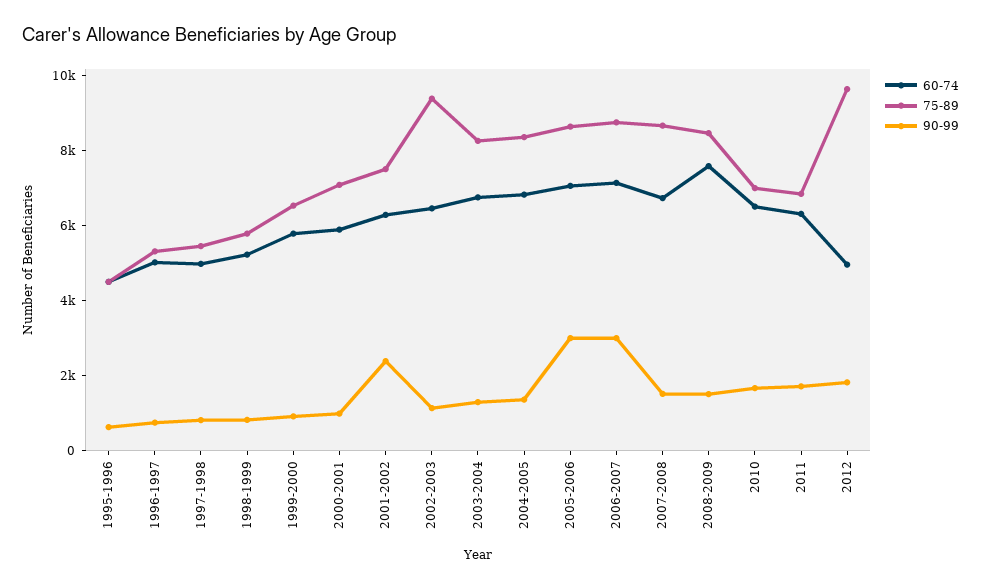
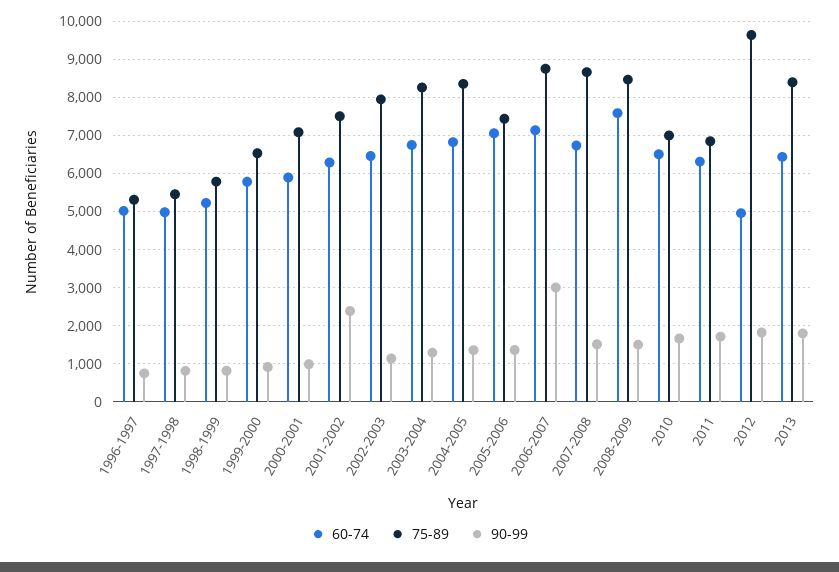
60-74, 1995-1996: 4500 -> none
75-89, 1995-1996: 4500 -> none
90-99, 1995-1996: 500 -> none
75-89, 2002-2003: 9500 -> 8000
75-89, 2005-2006: 8500 -> 7400
90-99, 2005-2006: 3000 -> 1400
60-74, 2013: none -> 6400
75-89, 2013: none -> 8400
90-99, 2013: none -> 1800

